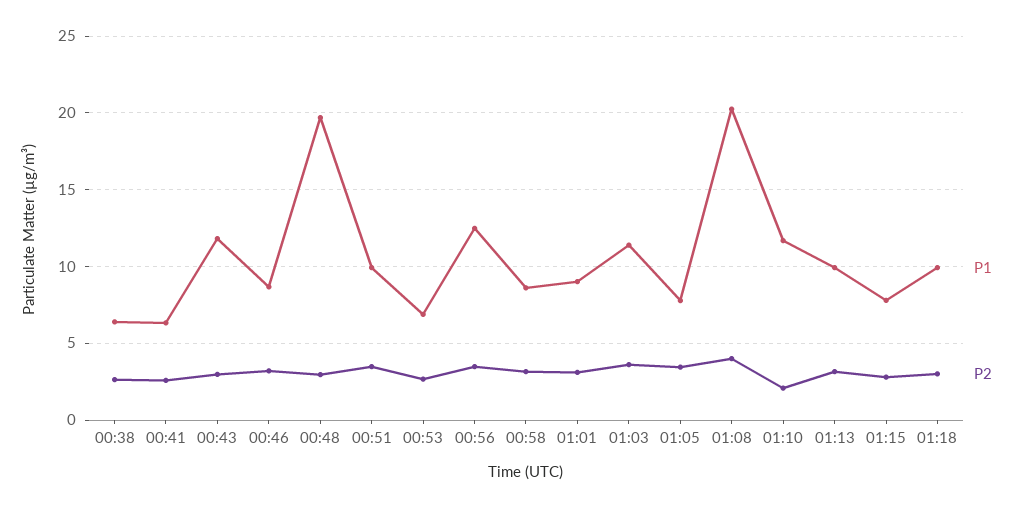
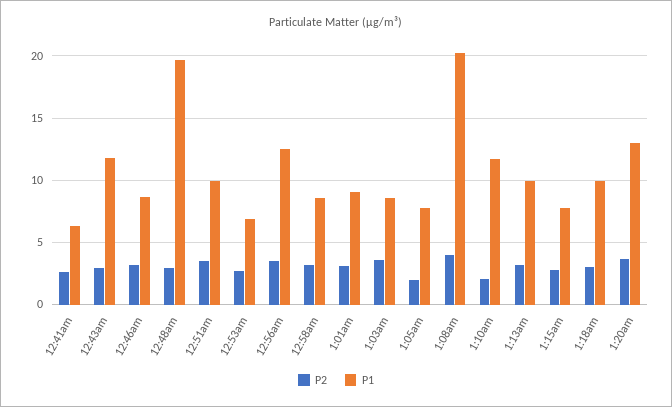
P1, 00:38: 6.5 -> none
P2, 00:38: 2.5 -> none
P1, 01:03: 11.5 -> 8.5
P2, 01:05: 3.5 -> 2
P2, 1:20am: none -> 3.5
P1, 1:20am: none -> 13

